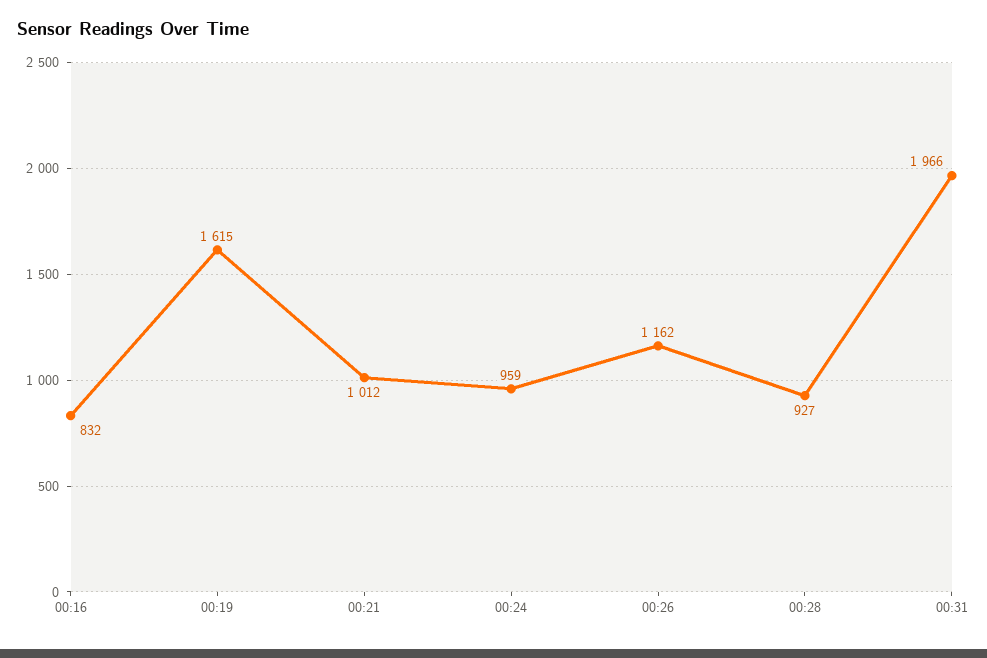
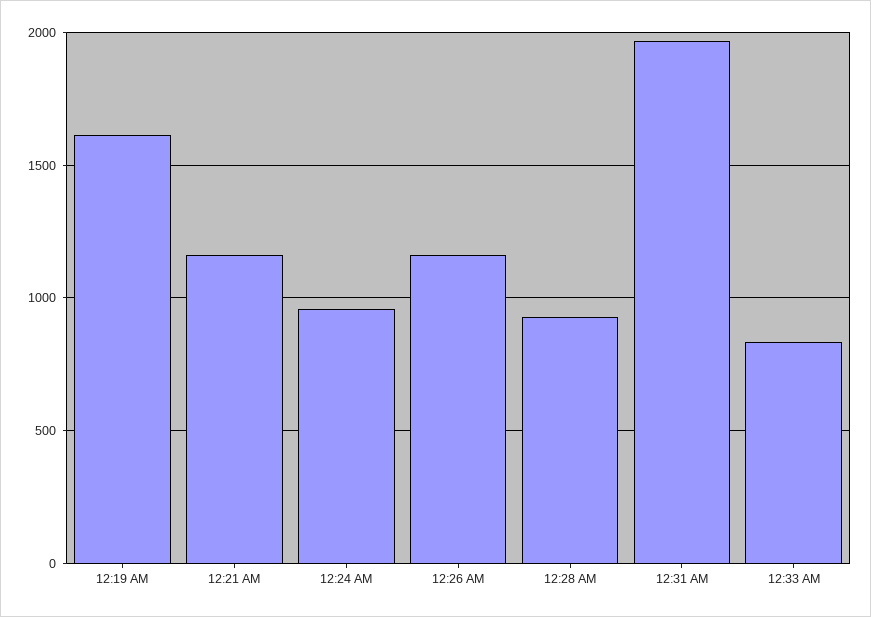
00:16: 832 -> none
00:21: 1012 -> 1150
12:33 AM: none -> 850

